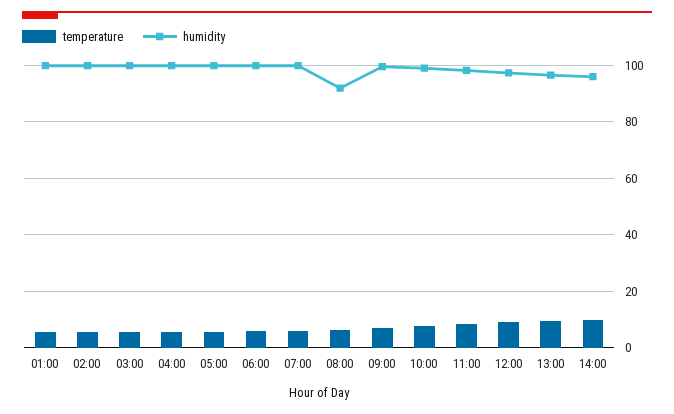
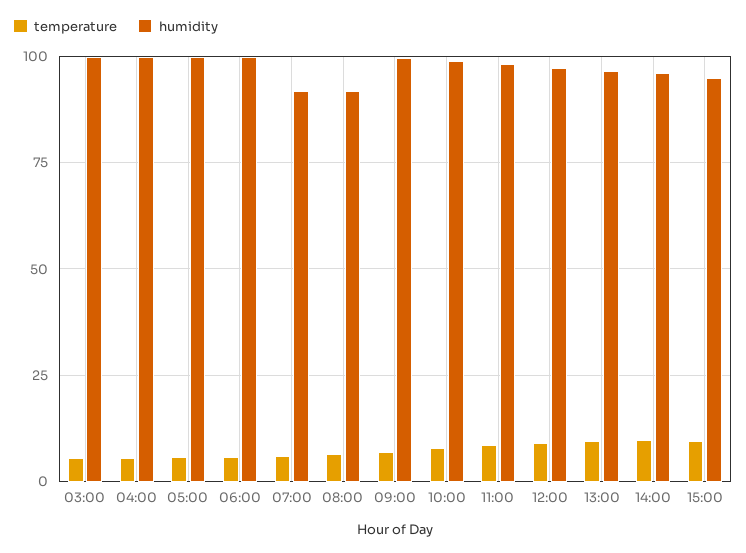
temperature, 01:00: 5 -> none
humidity, 01:00: 100 -> none
temperature, 02:00: 5 -> none
humidity, 02:00: 100 -> none
humidity, 07:00: 100 -> 92.5
temperature, 15:00: none -> 10
humidity, 15:00: none -> 95

